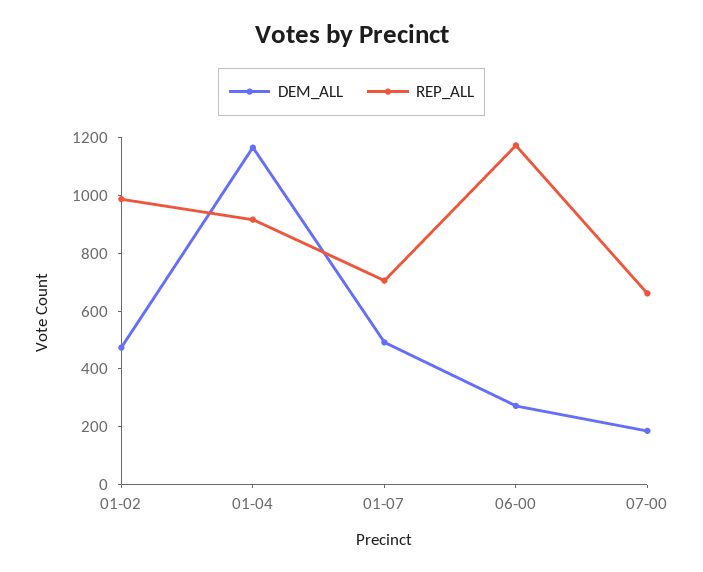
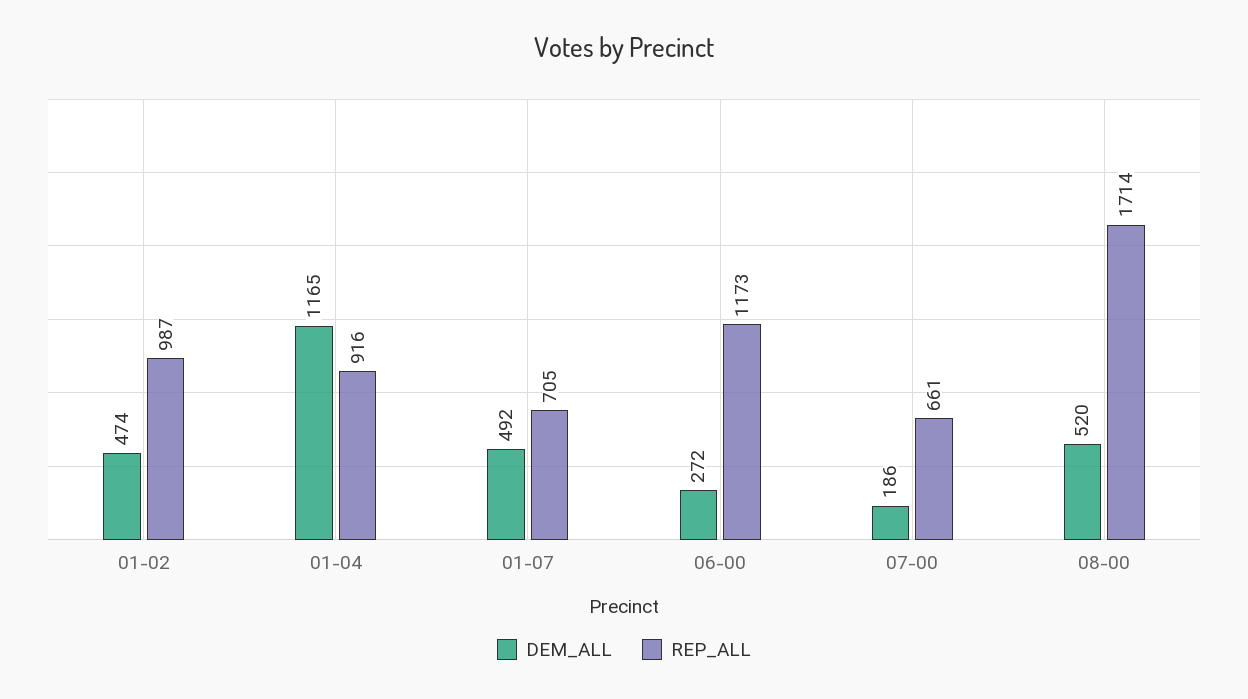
DEM_ALL, 08-00: none -> 520
REP_ALL, 08-00: none -> 1714

